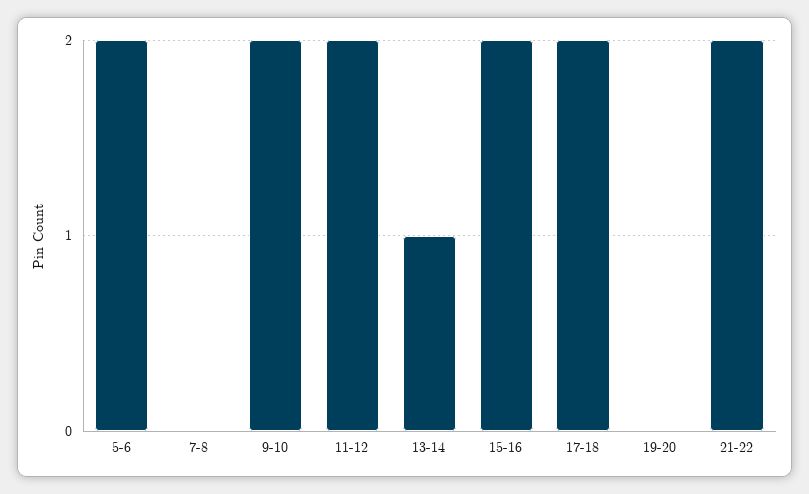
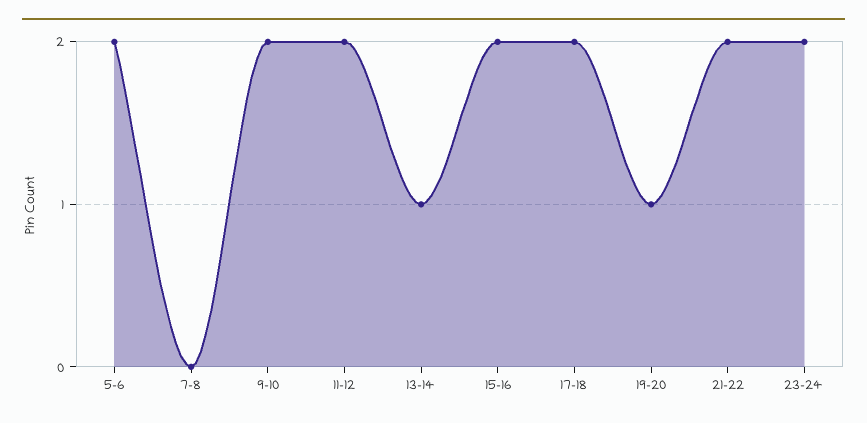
19-20: 0 -> 1
23-24: none -> 2

